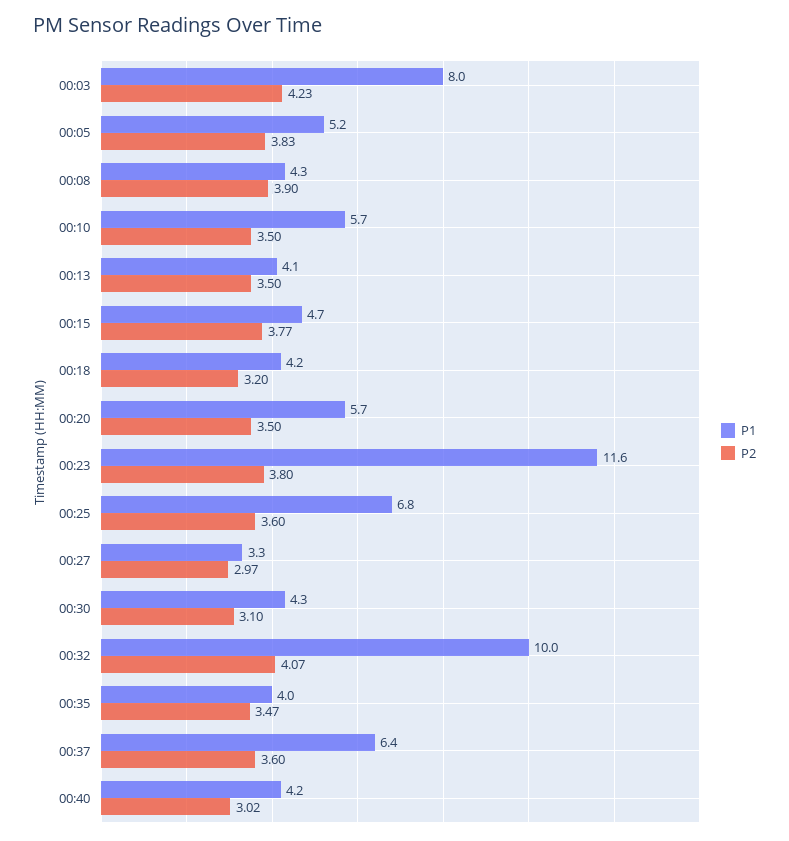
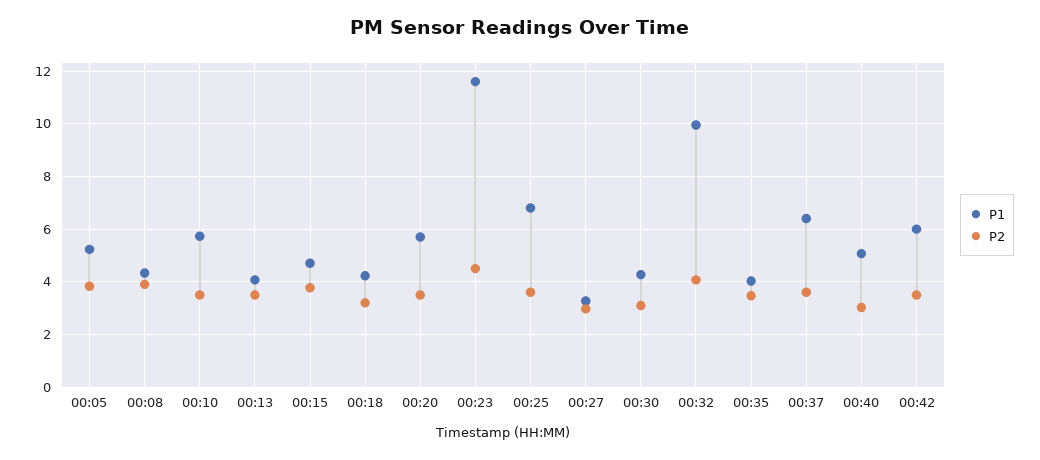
P1, 00:03: 8 -> none
P2, 00:03: 4.23 -> none
P2, 00:23: 3.8 -> 4.5
P1, 00:40: 4.2 -> 5
P1, 00:42: none -> 6
P2, 00:42: none -> 3.5

